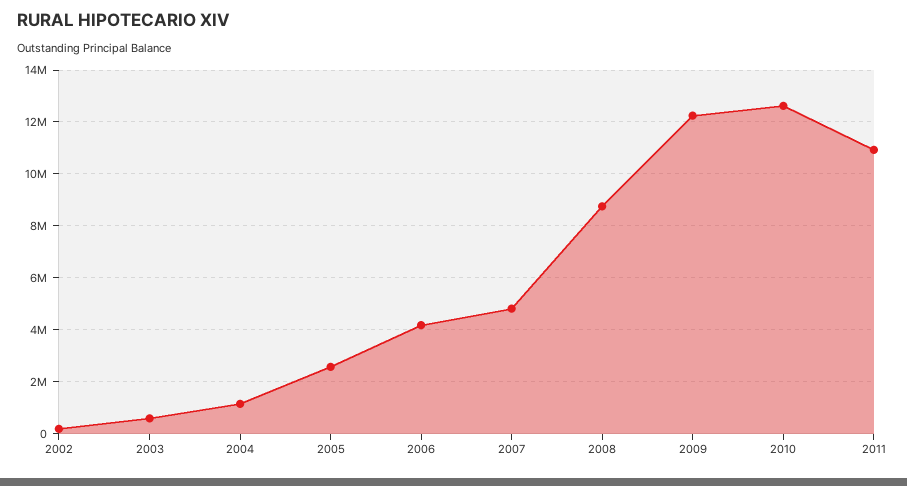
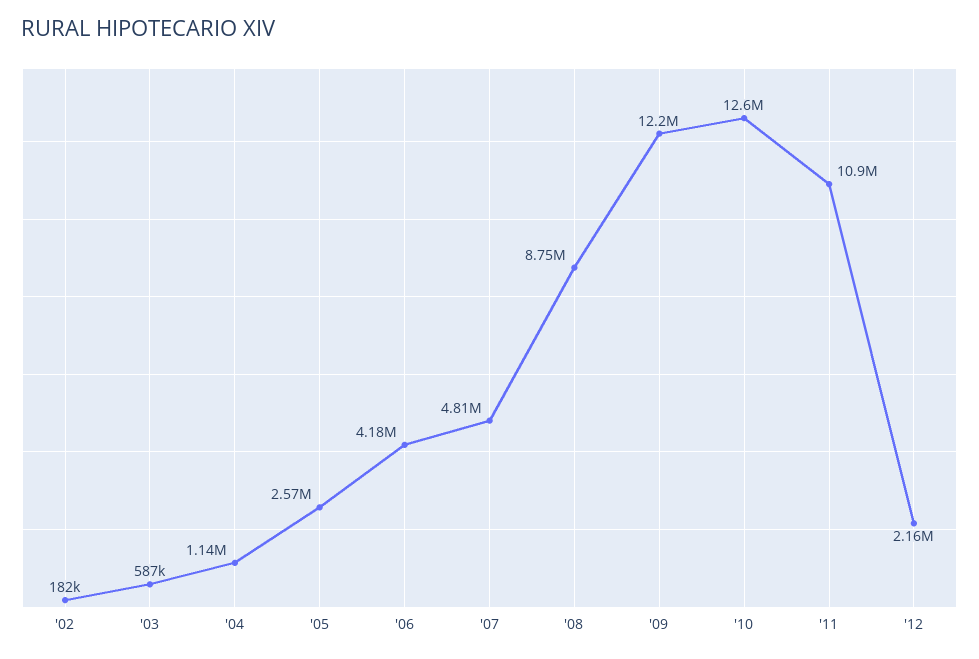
'12: none -> 2160000

